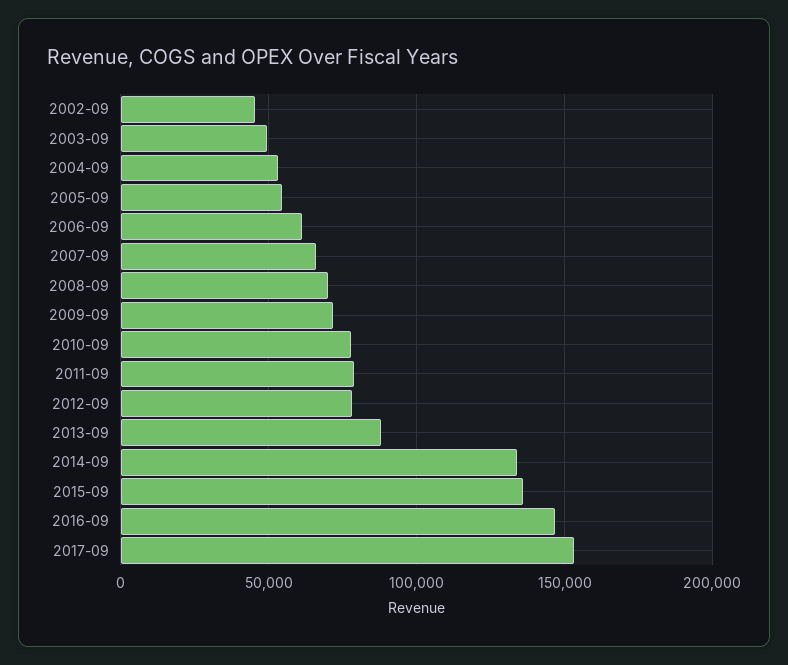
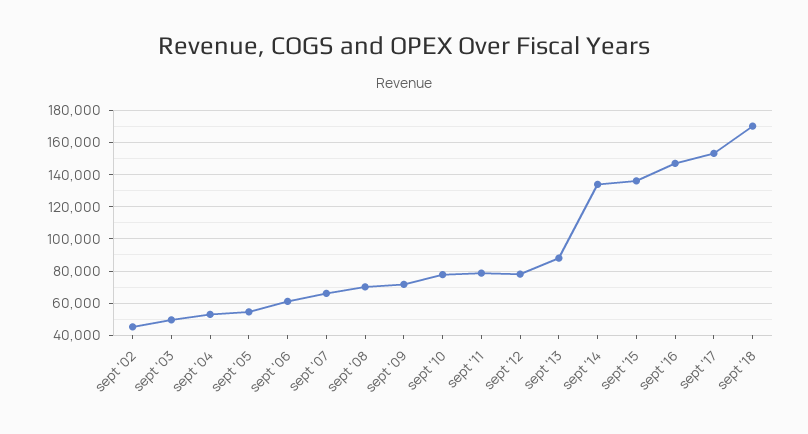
sept '18: none -> 170000

